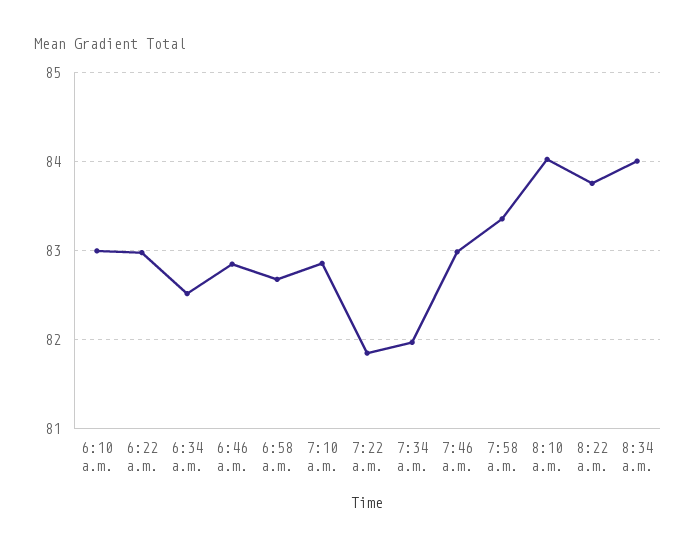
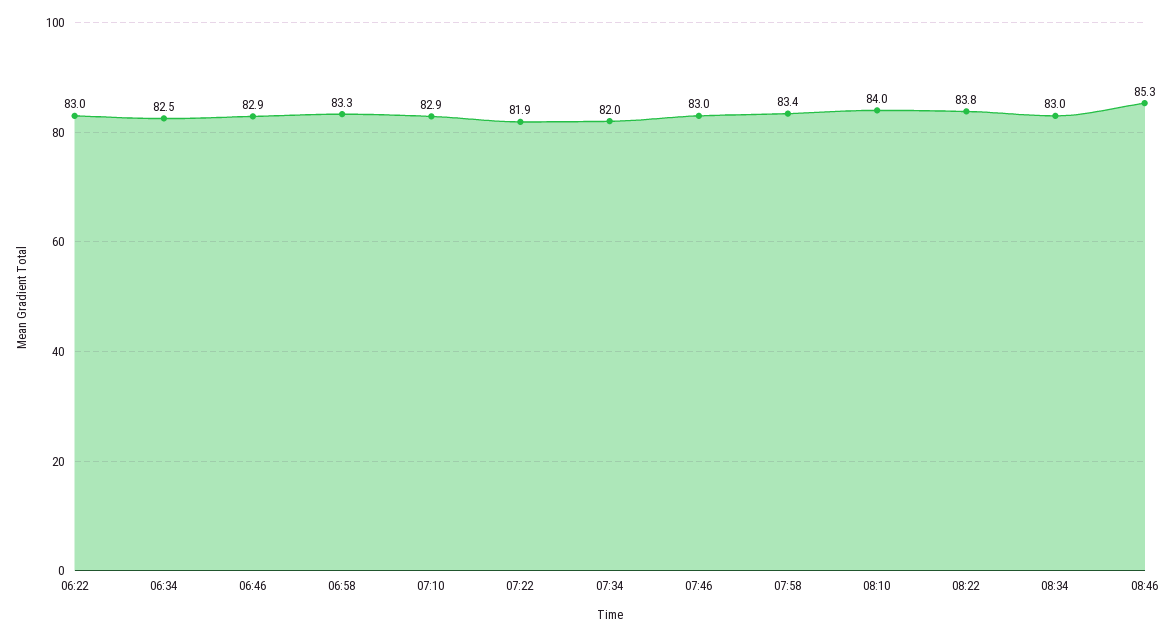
6:10 a.m.: 83 -> none
6:58 a.m.: 82.7 -> 83.3
8:34 a.m.: 84 -> 83
08:46: none -> 85.3

